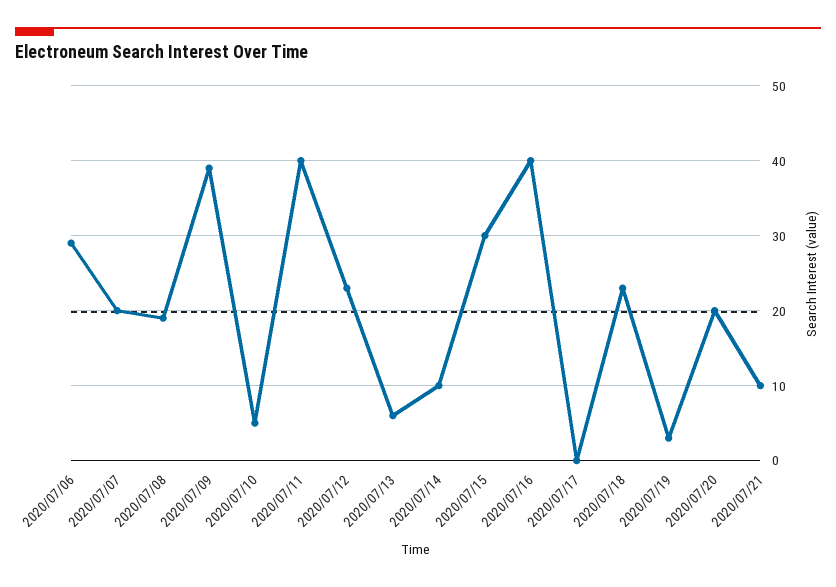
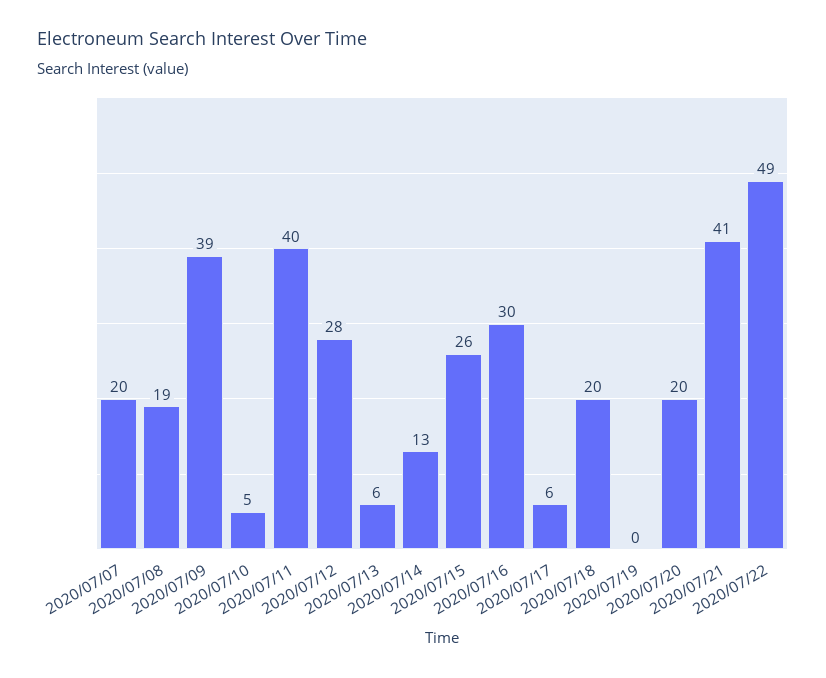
2020/07/06: 29 -> none
2020/07/12: 23 -> 28
2020/07/14: 10 -> 13
2020/07/15: 30 -> 26
2020/07/16: 40 -> 30
2020/07/17: 0 -> 6
2020/07/18: 23 -> 20
2020/07/19: 3 -> 0
2020/07/21: 10 -> 41
2020/07/22: none -> 49

